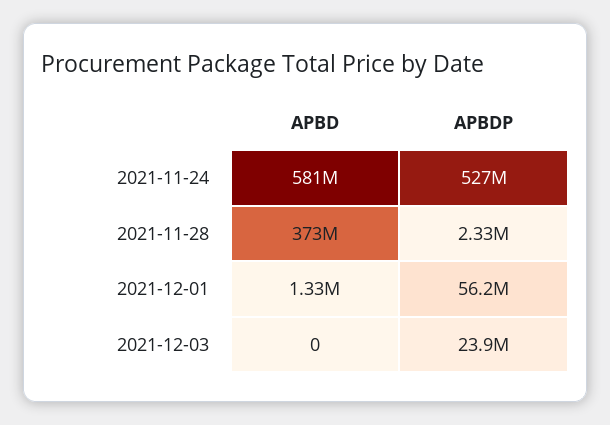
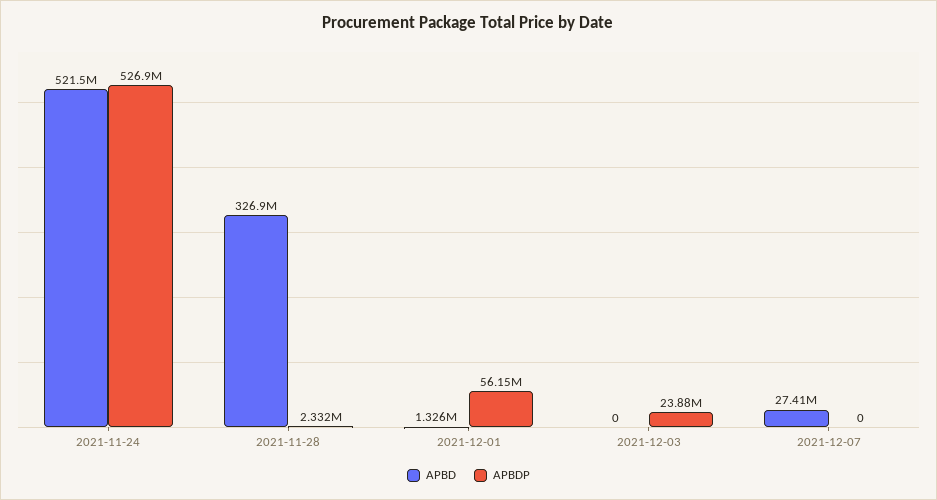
APBD, 2021-11-24: 581000000 -> 521500000
APBD, 2021-11-28: 373000000 -> 326900000
APBD, 2021-12-07: none -> 27410000
APBDP, 2021-12-07: none -> 0

